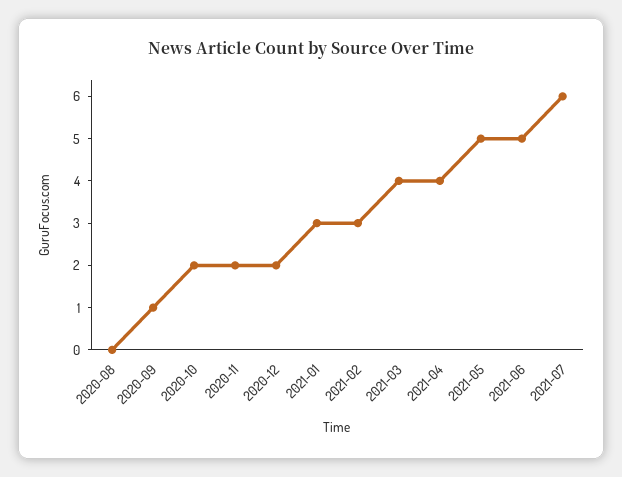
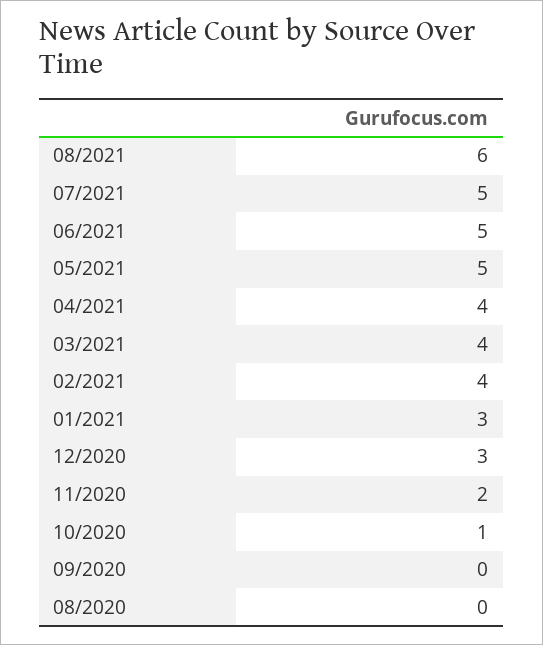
2020-09: 1 -> 0
2020-10: 2 -> 1
2020-12: 2 -> 3
2021-02: 3 -> 4
2021-07: 6 -> 5
08/2021: none -> 6

